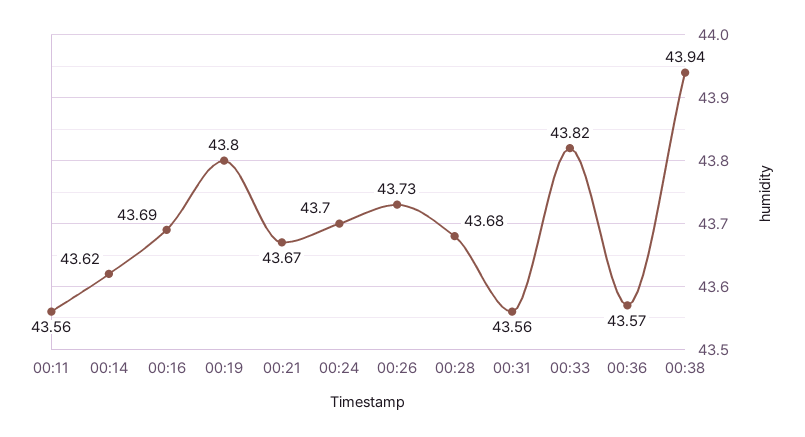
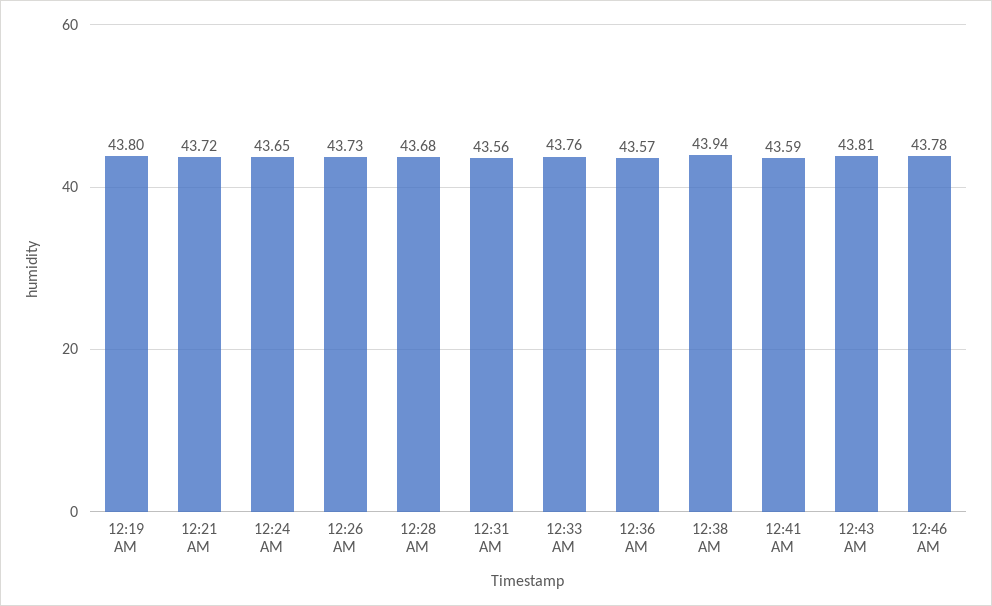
00:11: 43.56 -> none
00:14: 43.62 -> none
00:16: 43.69 -> none
00:21: 43.67 -> 43.72
00:24: 43.7 -> 43.65
00:33: 43.82 -> 43.76
12:41 AM: none -> 43.59
12:43 AM: none -> 43.81
12:46 AM: none -> 43.78

